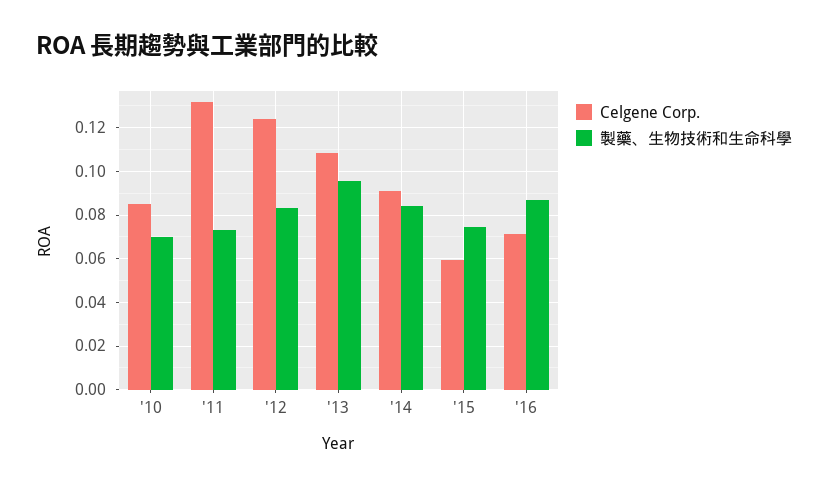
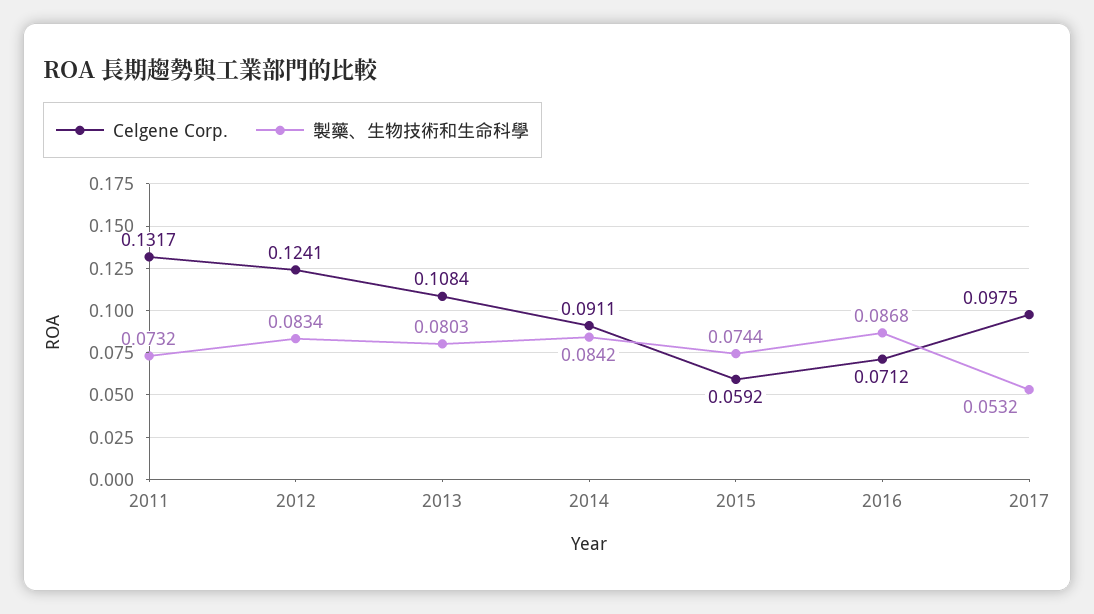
Celgene Corp., '10: 0.085 -> none
製藥、生物技術和生命科學, '10: 0.07 -> none
製藥、生物技術和生命科學, '13: 0.095 -> 0.0803
Celgene Corp., 2017: none -> 0.0975
製藥、生物技術和生命科學, 2017: none -> 0.0532

